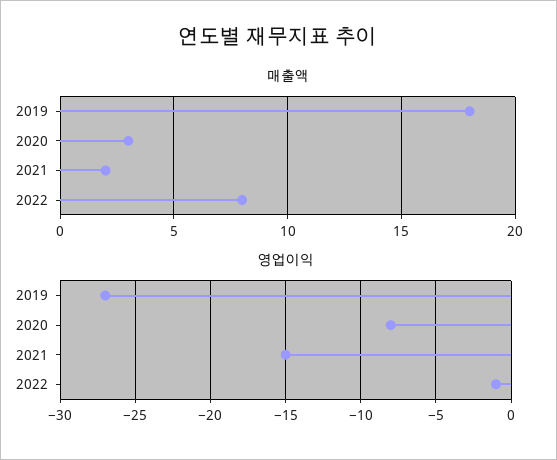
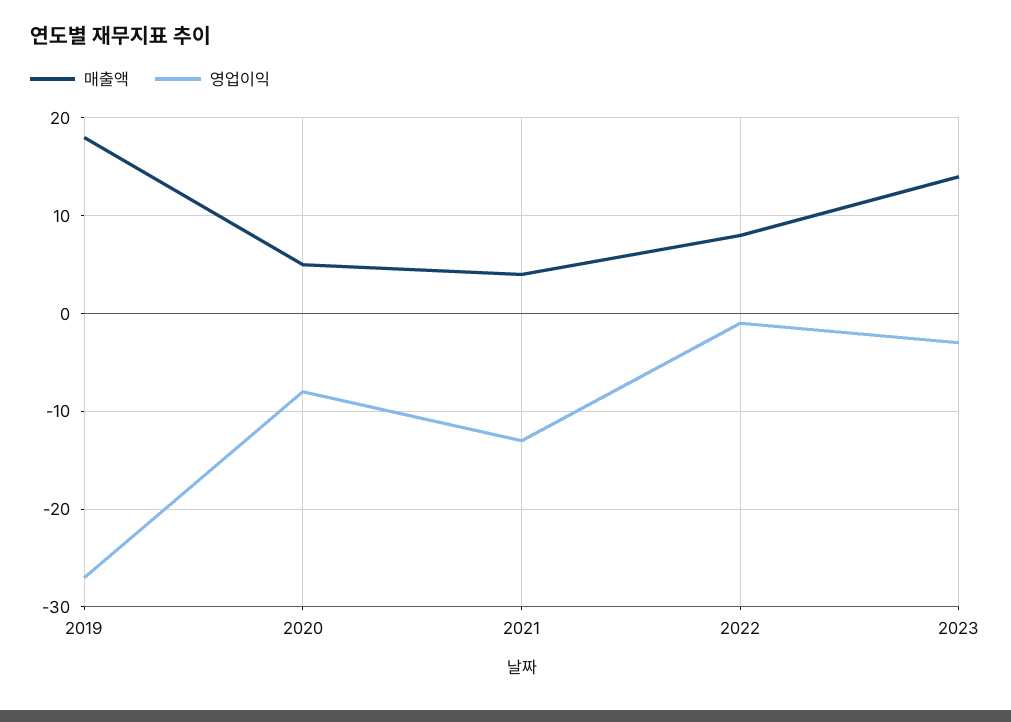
매출액, 2020: 3 -> 5
매출액, 2021: 2 -> 4
영업이익, 2021: -15 -> -13
매출액, 2023: none -> 14
영업이익, 2023: none -> -3

